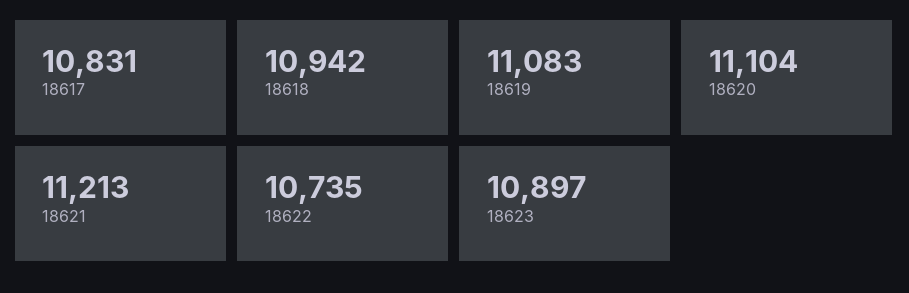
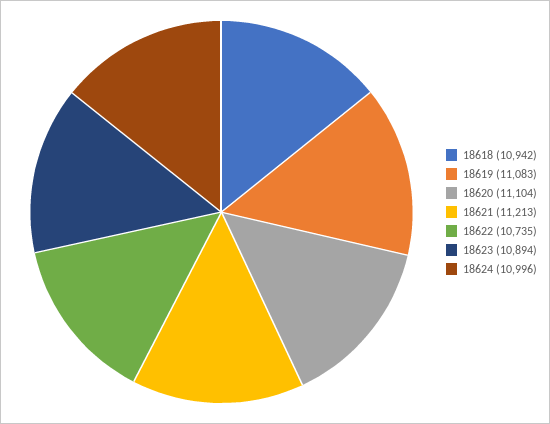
18617: 10831 -> none
18623: 10897 -> 10894
18624: none -> 10996

